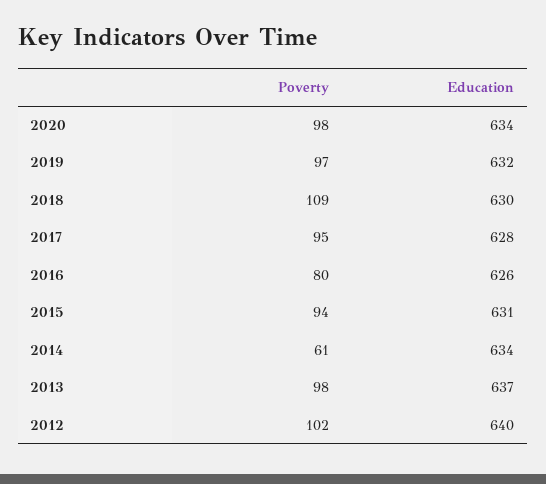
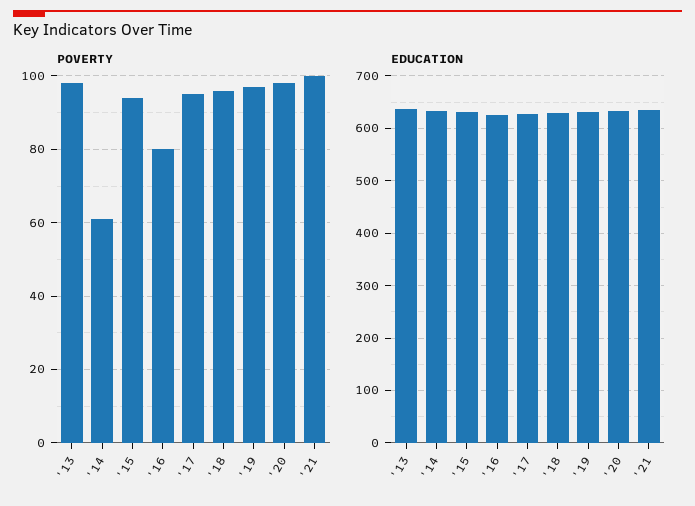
Poverty, 2018: 109 -> 95
Poverty, 2012: 102 -> none
Education, 2012: 640 -> none
Poverty, '21: none -> 100
Education, '21: none -> 640

